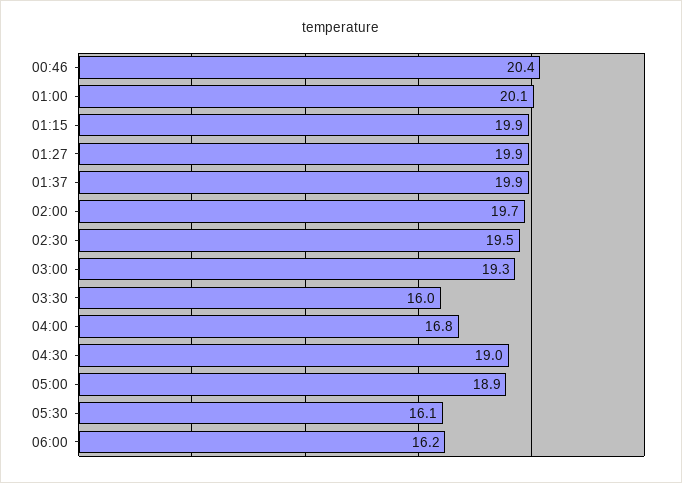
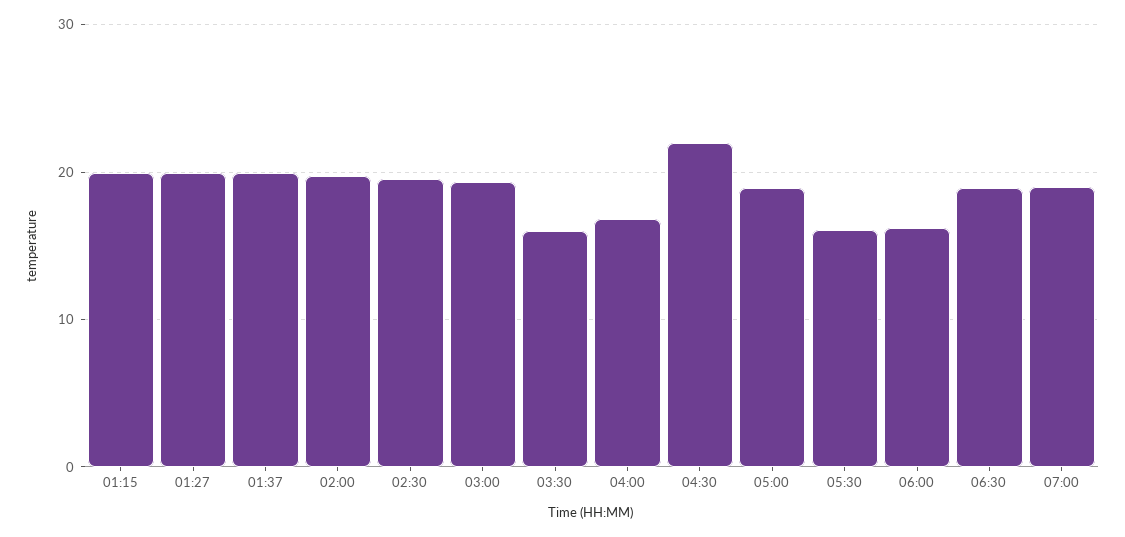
00:46: 20.4 -> none
01:00: 20.1 -> none
04:30: 19 -> 22
06:30: none -> 19
07:00: none -> 19

